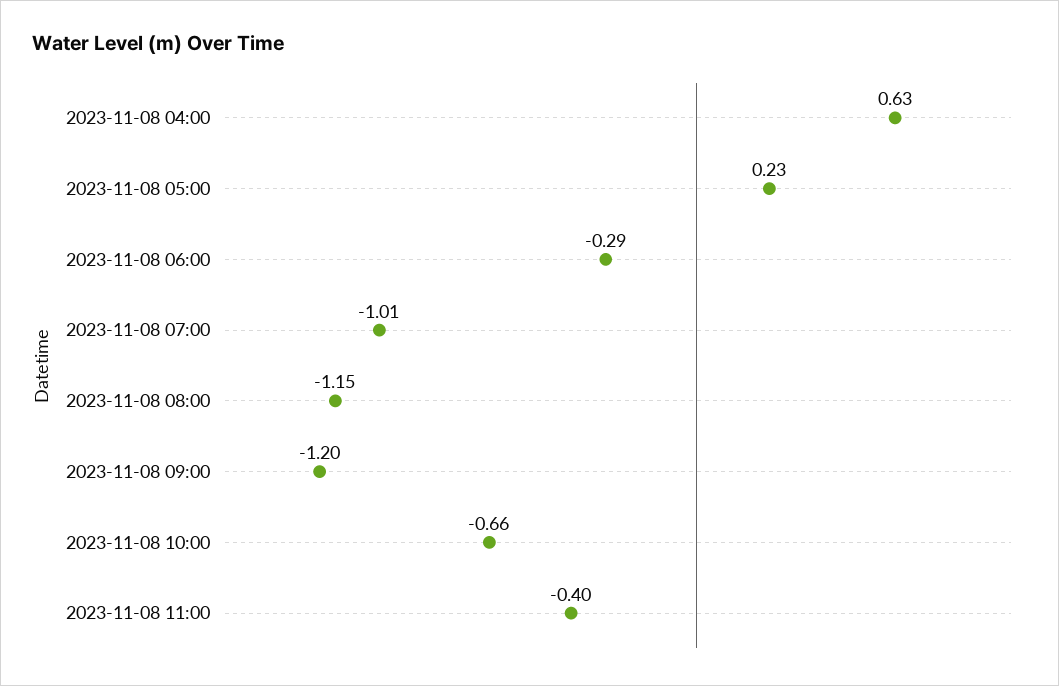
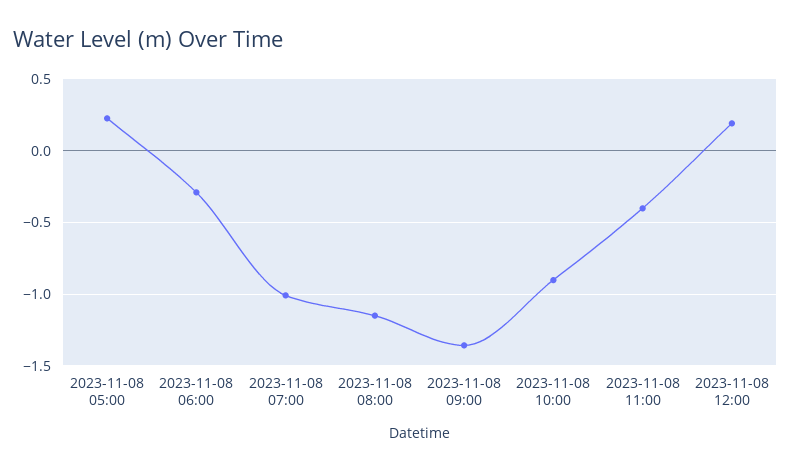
2023-11-08 04:00: 0.63 -> none
2023-11-08 09:00: -1.2 -> -1.35
2023-11-08 10:00: -0.66 -> -0.9
2023-11-08 12:00: none -> 0.2

